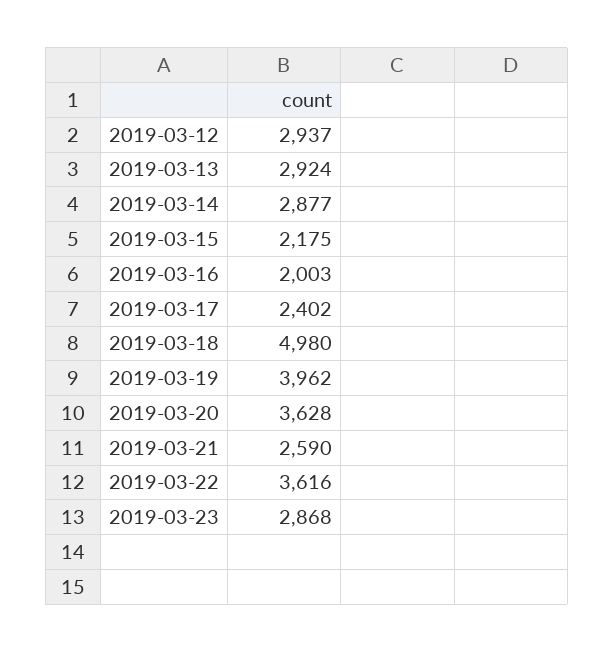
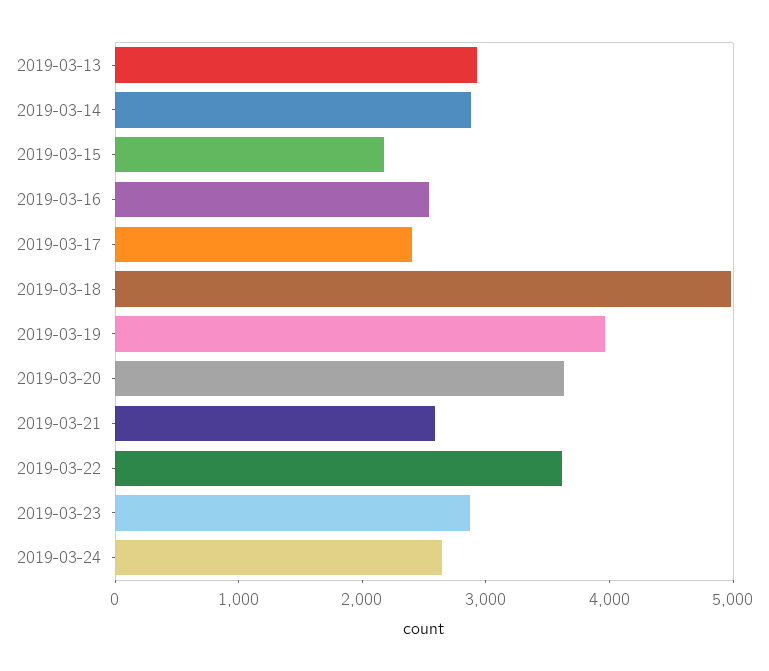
2019-03-12: 2937 -> none
2019-03-16: 2003 -> 2600
2019-03-24: none -> 2600

